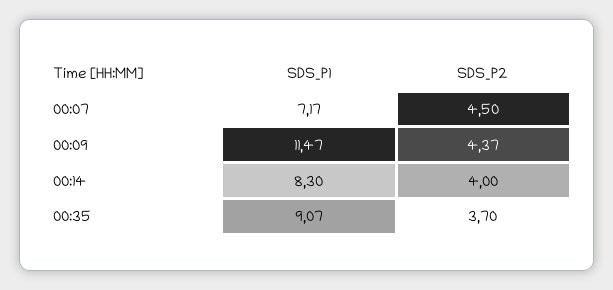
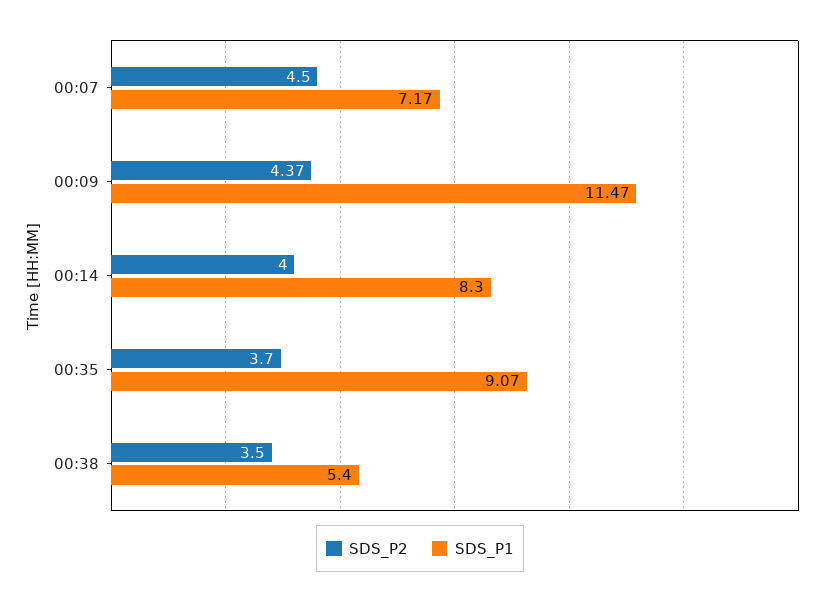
SDS_P2, 00:38: none -> 3.5
SDS_P1, 00:38: none -> 5.4

